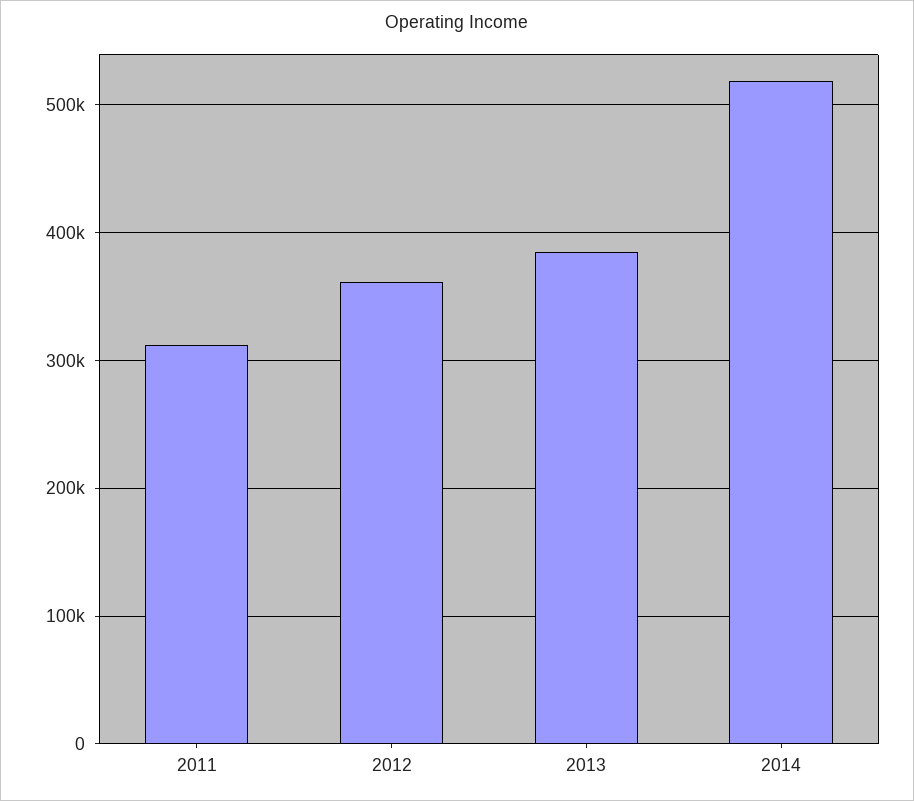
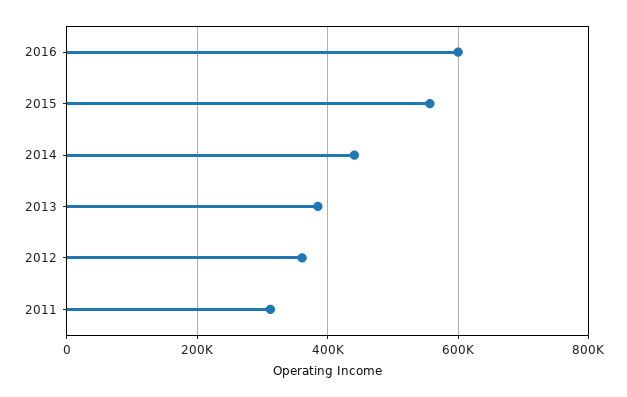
2014: 520000 -> 440000
2016: none -> 600000
2015: none -> 560000

